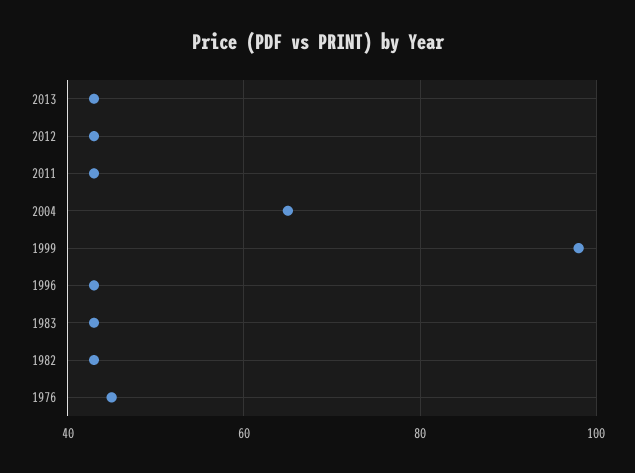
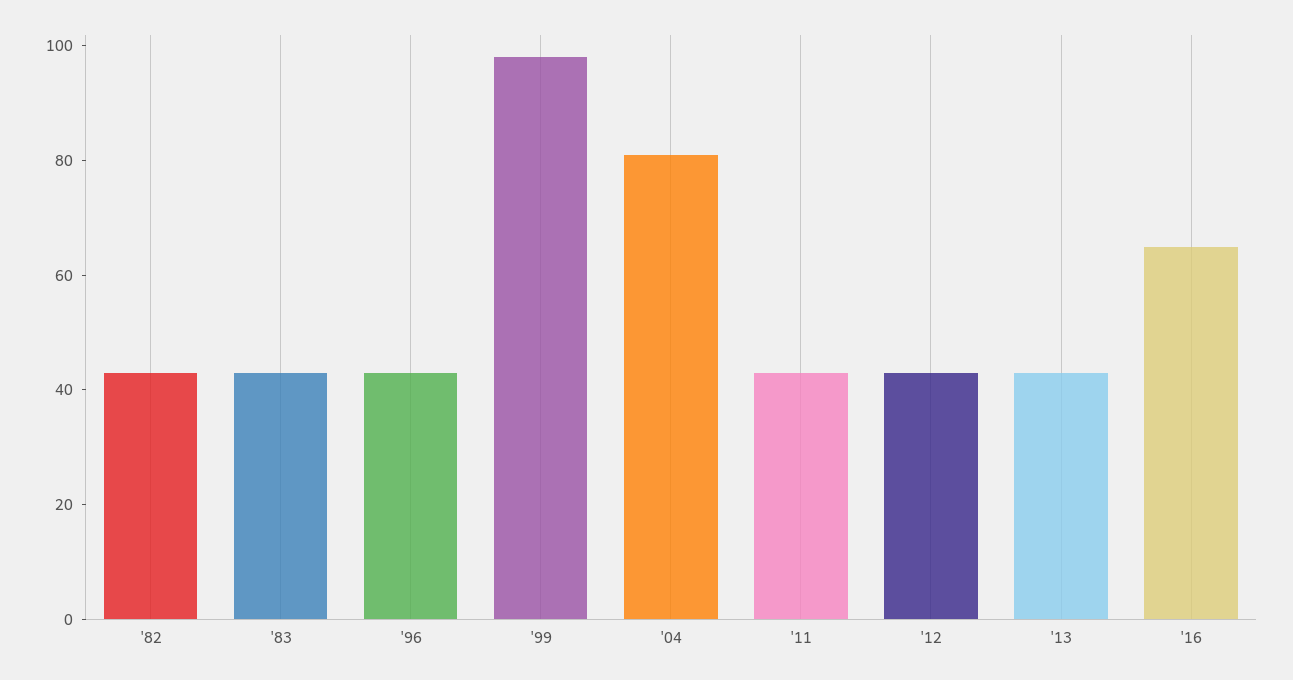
2004: 65 -> 80
1976: 45 -> none
'16: none -> 65

